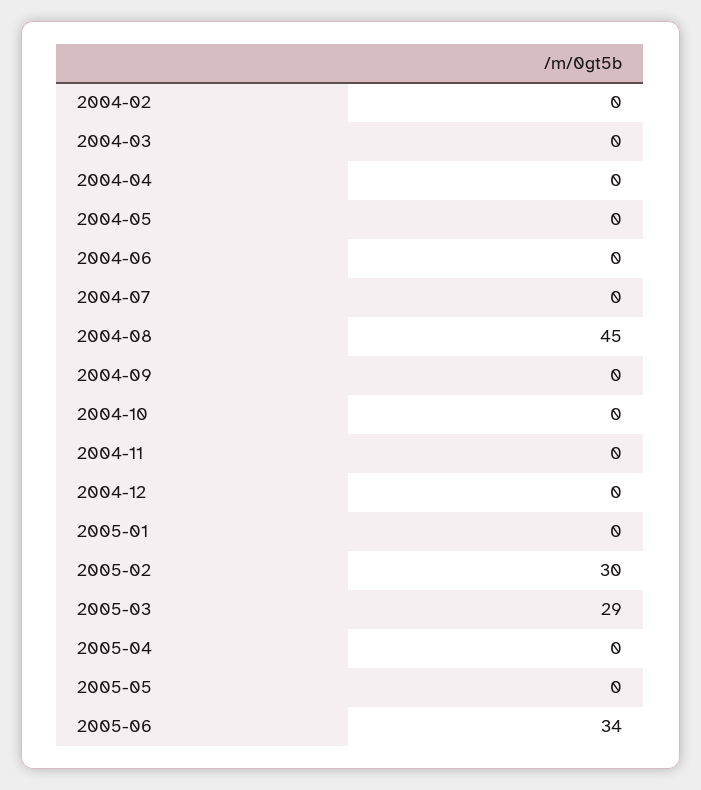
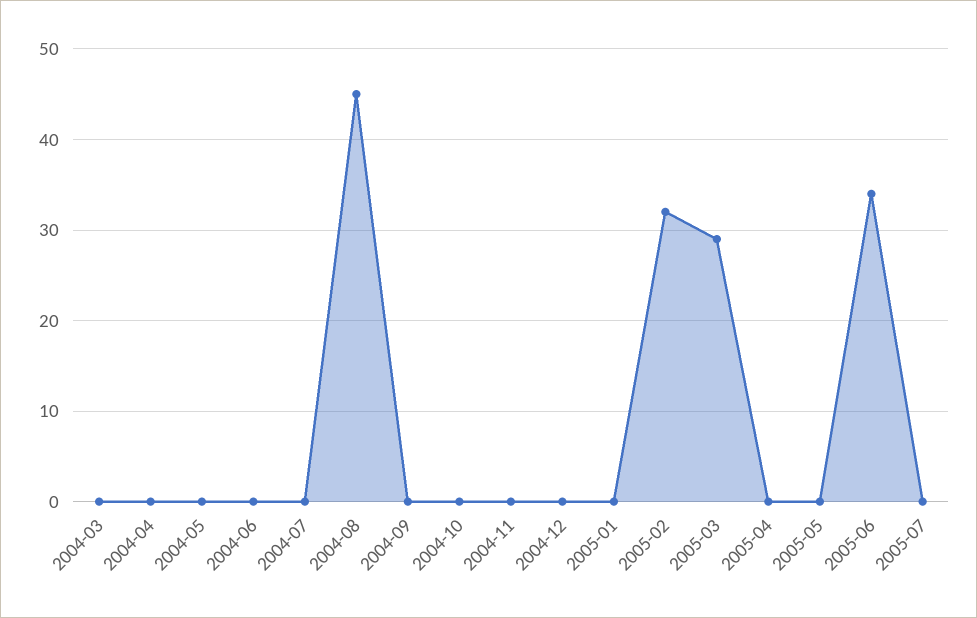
2004-02: 0 -> none
2005-02: 30 -> 32
2005-07: none -> 0

